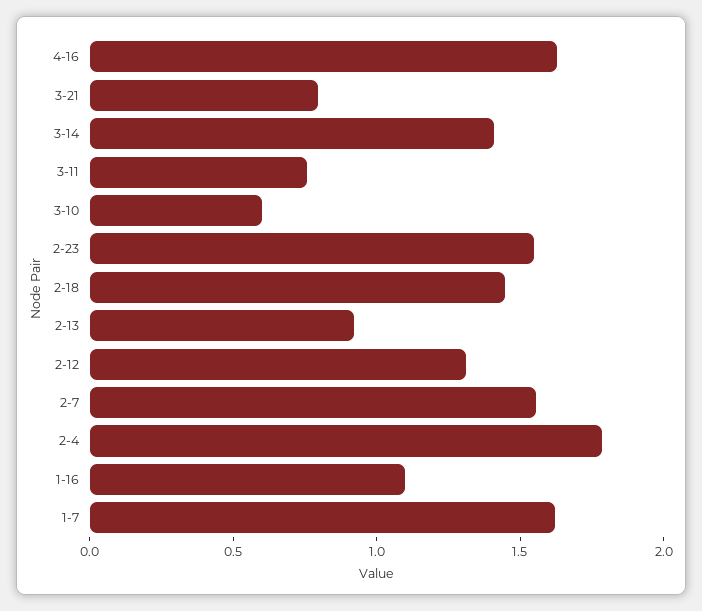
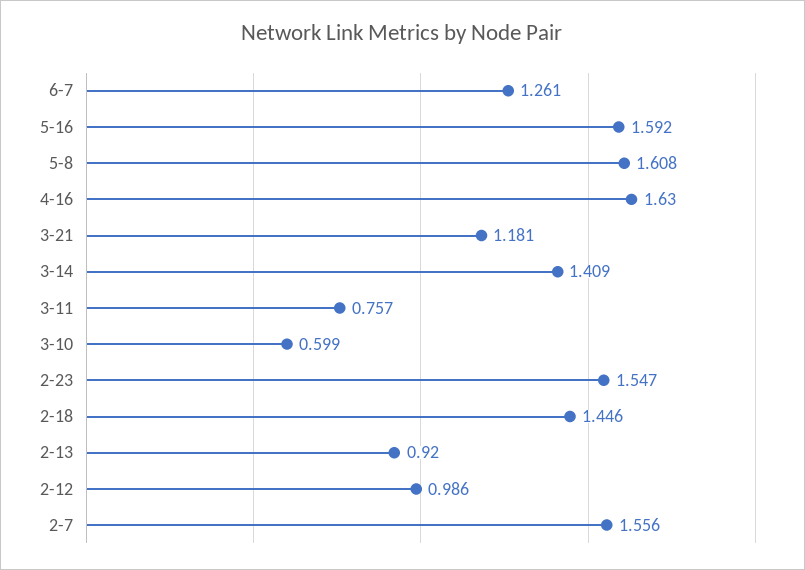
3-21: 0.8 -> 1.181
2-12: 1.3 -> 0.986
2-4: 1.8 -> none
1-16: 1.1 -> none
1-7: 1.6 -> none
6-7: none -> 1.261
5-16: none -> 1.592
5-8: none -> 1.608

